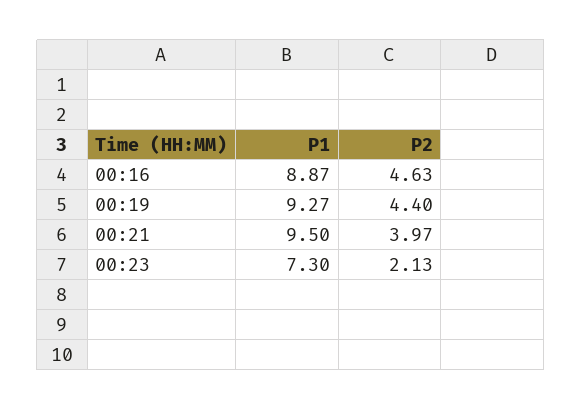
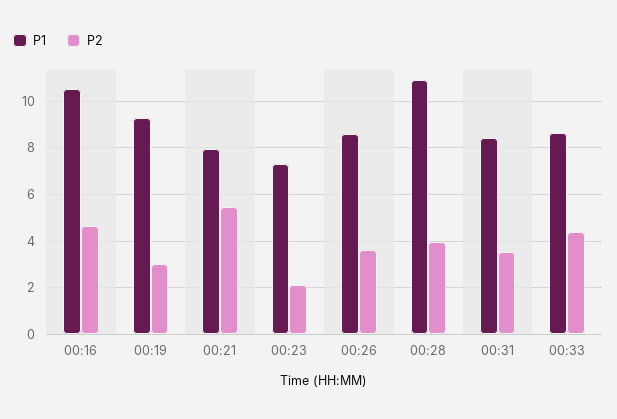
P1, 00:16: 8.87 -> 10.5
P2, 00:19: 4.4 -> 3
P1, 00:21: 9.5 -> 8
P2, 00:21: 3.97 -> 5.5
P1, 00:26: none -> 8.5
P2, 00:26: none -> 3.5
P1, 00:28: none -> 11
P2, 00:28: none -> 4
P1, 00:31: none -> 8.5
P2, 00:31: none -> 3.5
P1, 00:33: none -> 8.5
P2, 00:33: none -> 4.5

